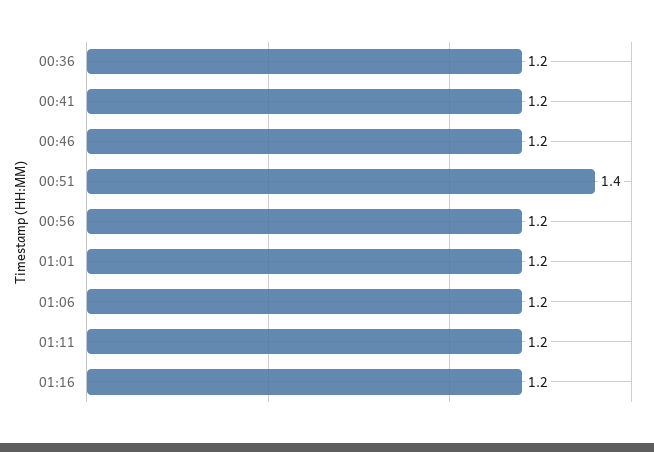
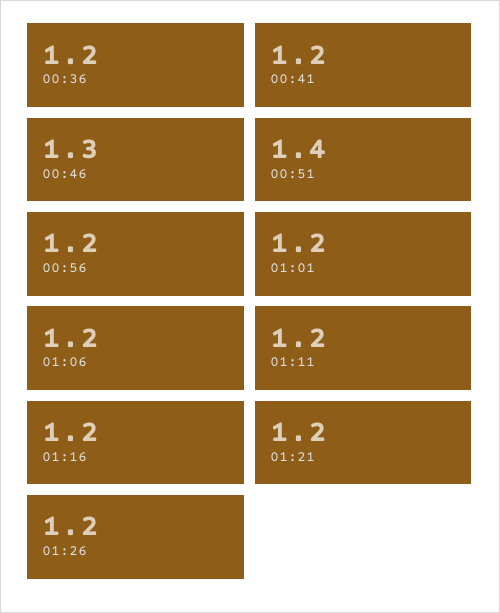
00:46: 1.2 -> 1.3
01:21: none -> 1.2
01:26: none -> 1.2

